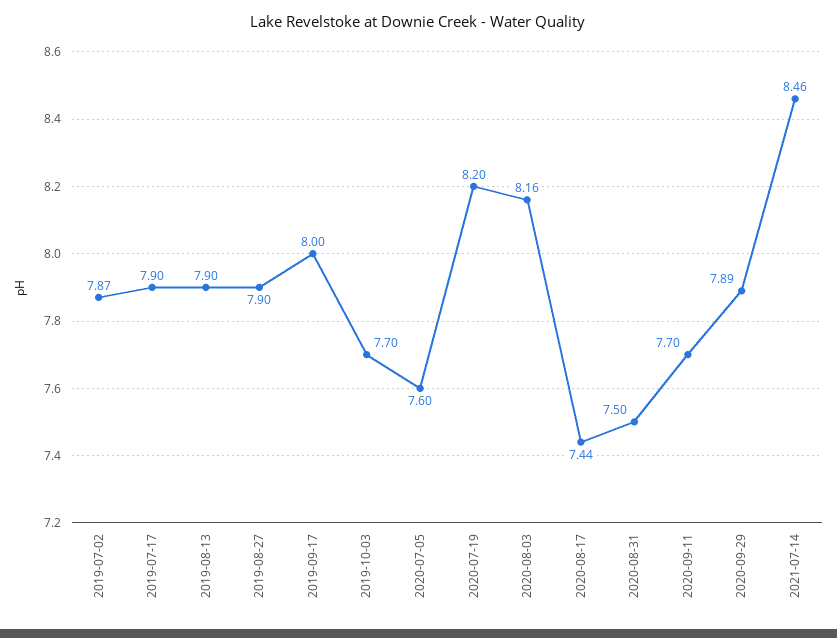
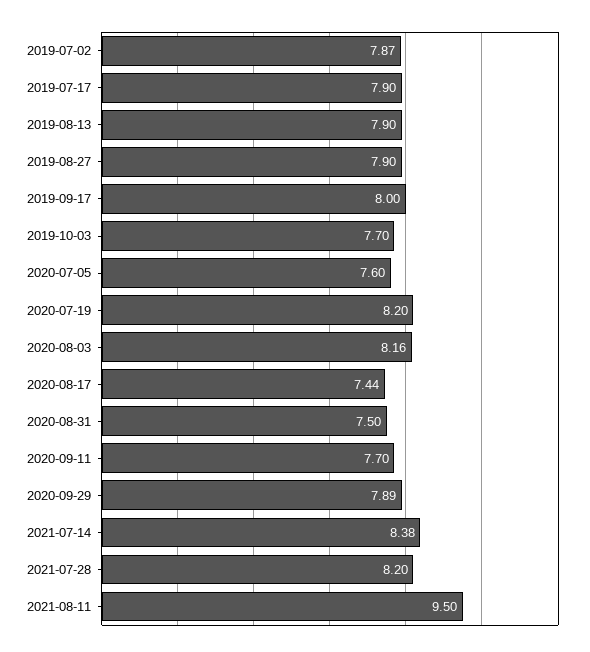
2021-07-14: 8.46 -> 8.38
2021-07-28: none -> 8.2
2021-08-11: none -> 9.5

